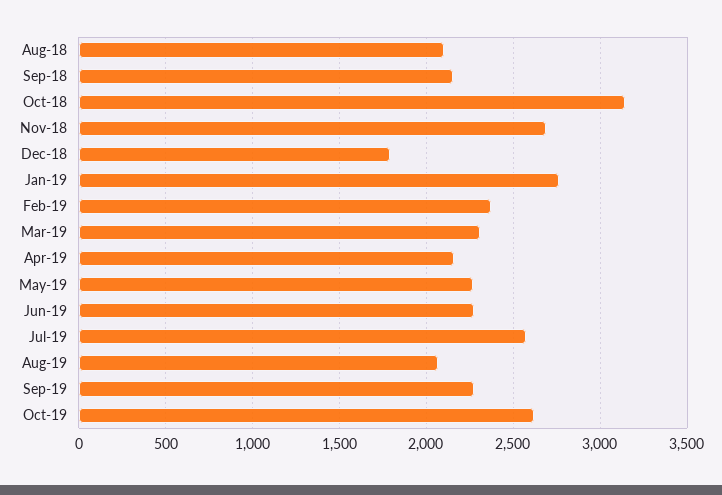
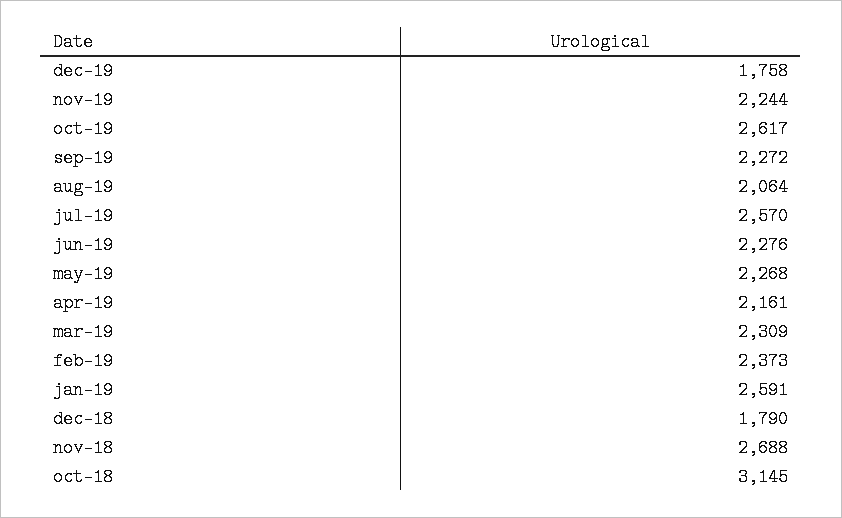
Aug-18: 2100 -> none
Sep-18: 2150 -> none
Jan-19: 2750 -> 2591
dec-19: none -> 1758
nov-19: none -> 2244

